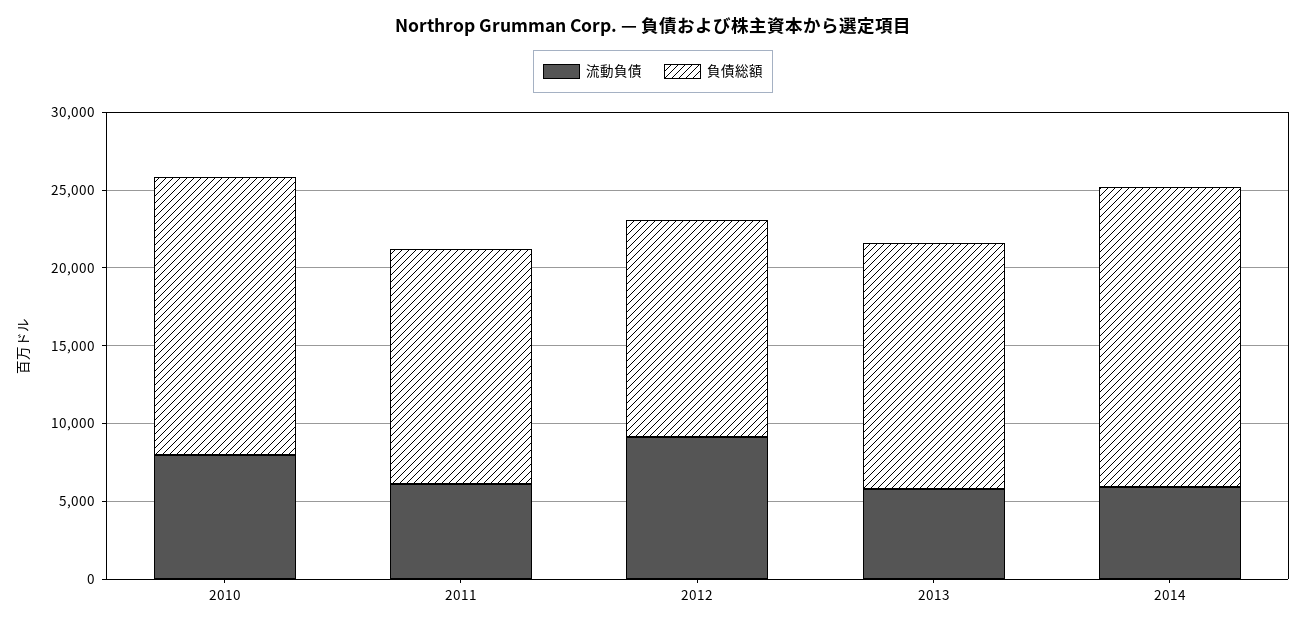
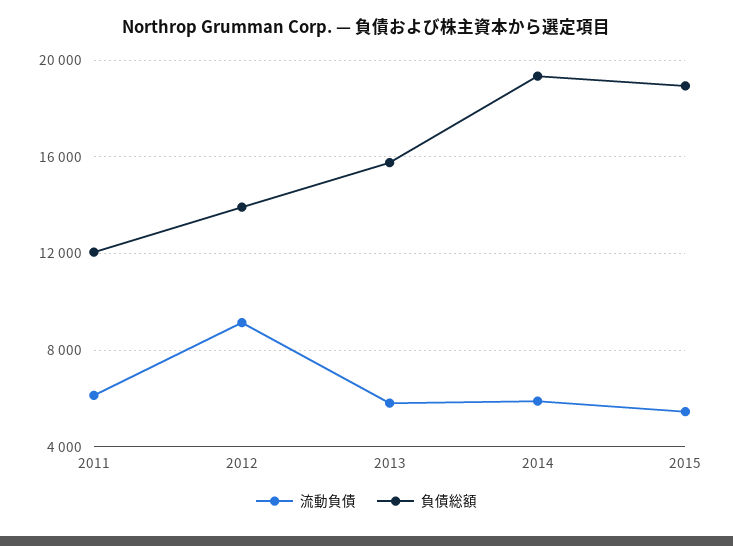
流動負債, 2010: 8000 -> none
負債総額, 2010: 18000 -> none
負債総額, 2011: 15000 -> 12000
流動負債, 2015: none -> 5500
負債総額, 2015: none -> 19000

